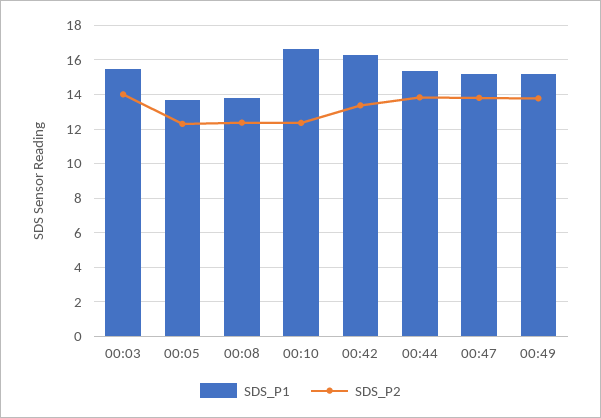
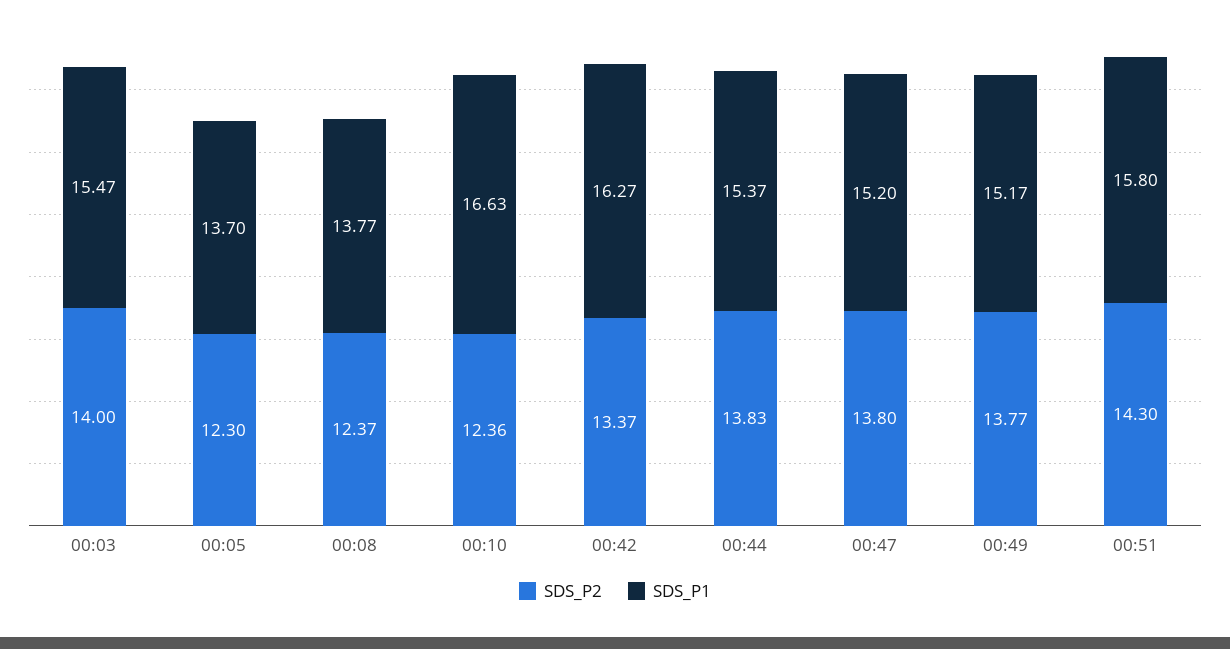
SDS_P2, 00:51: none -> 14.3
SDS_P1, 00:51: none -> 15.8

